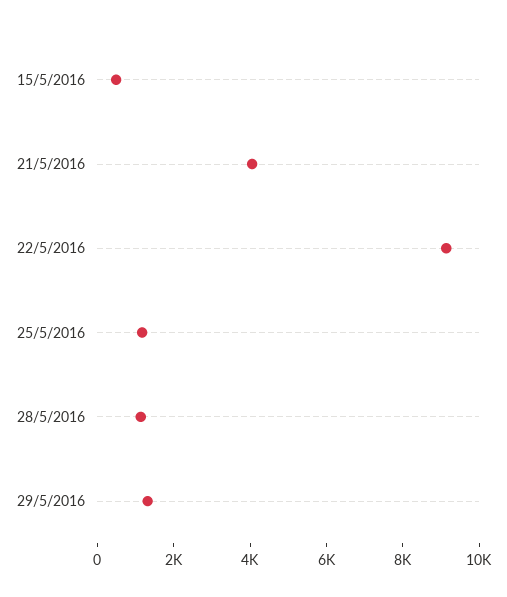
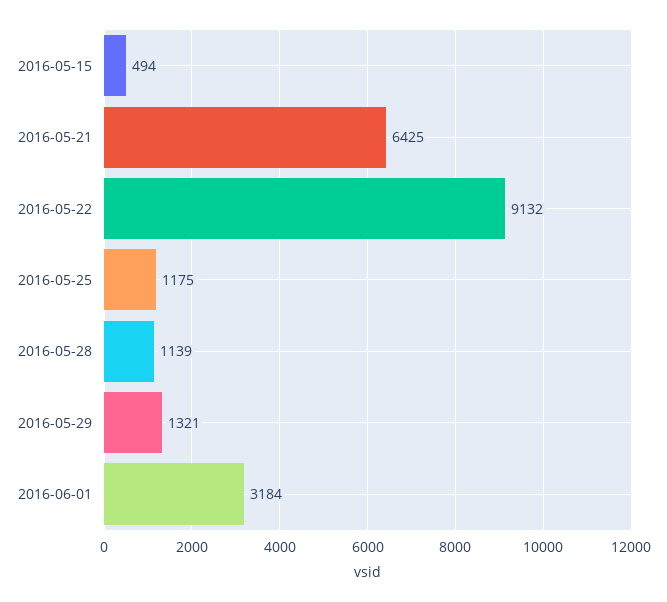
21/5/2016: 4000 -> 6425
2016-06-01: none -> 3184

